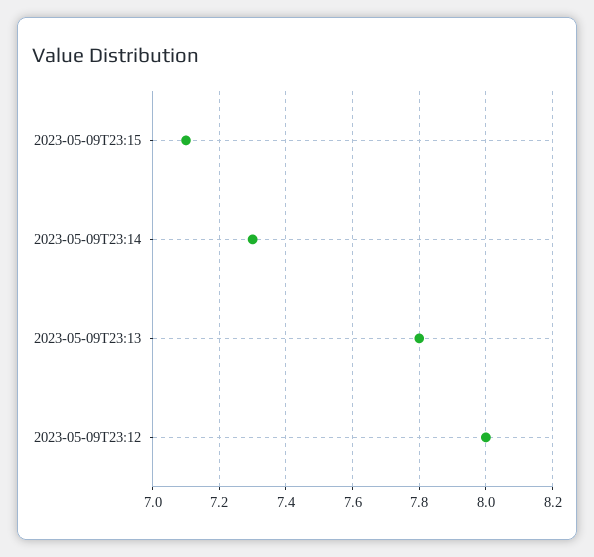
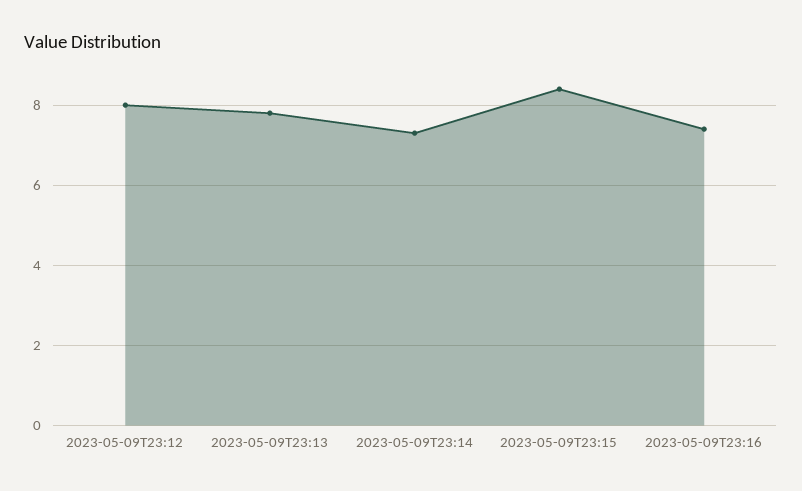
2023-05-09T23:15: 7.1 -> 8.5
2023-05-09T23:16: none -> 7.5

